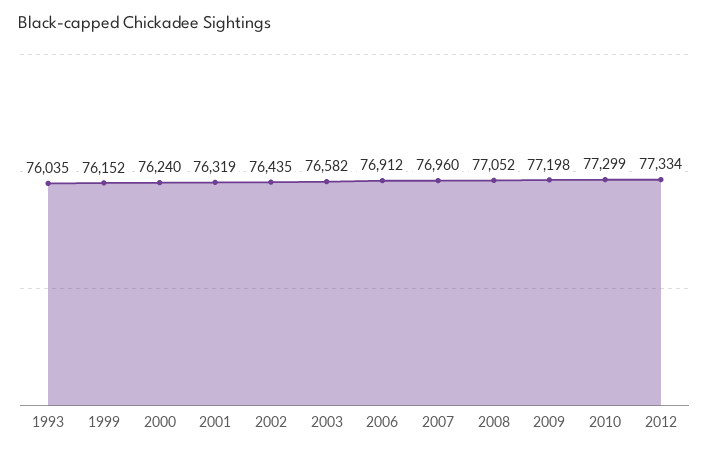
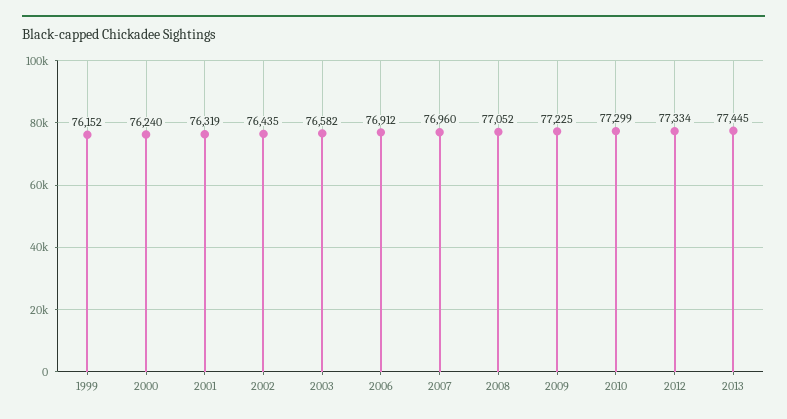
1993: 76035 -> none
2009: 77198 -> 77225
2013: none -> 77445

